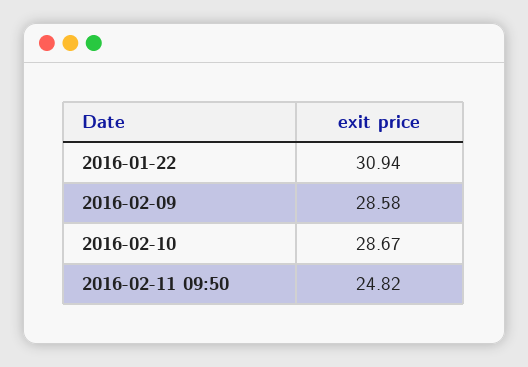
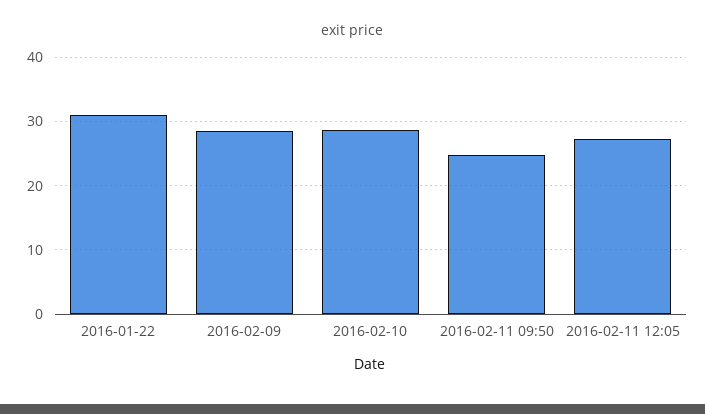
2016-02-11 12:05: none -> 27

